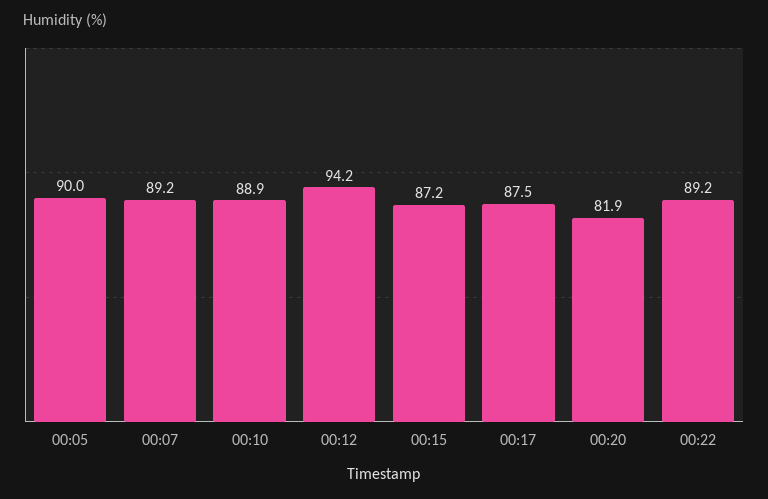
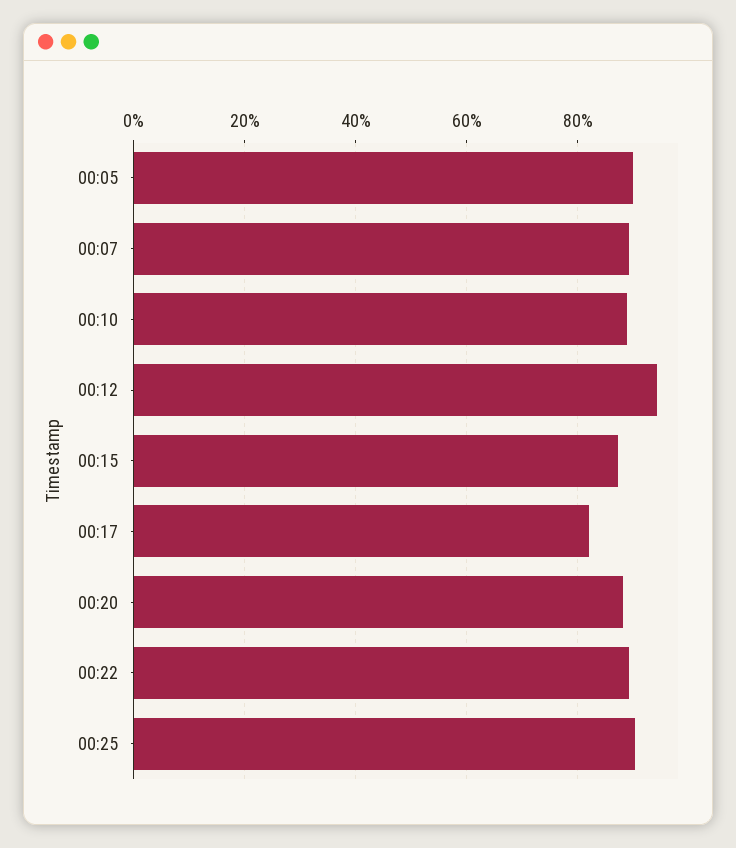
00:17: 87.5 -> 82
00:20: 81.9 -> 88
00:25: none -> 90

